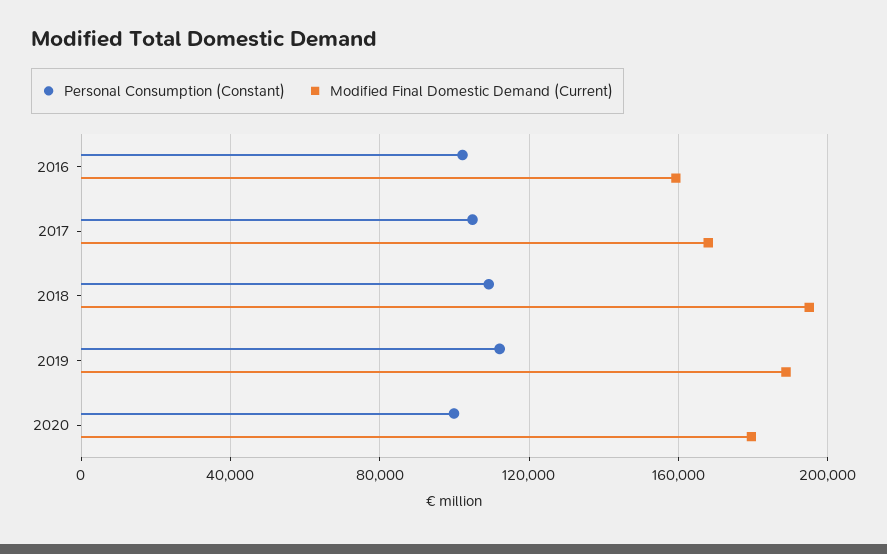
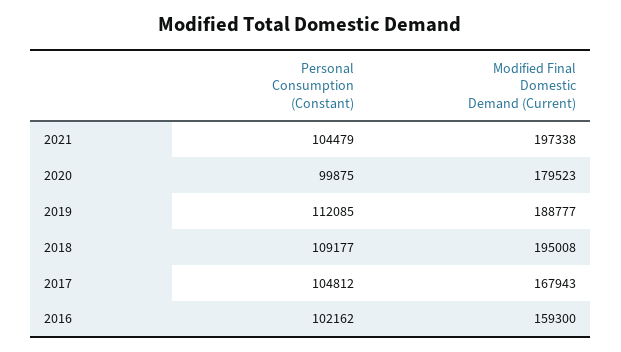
Personal Consumption (Constant), 2021: none -> 104479
Modified Final Domestic Demand (Current), 2021: none -> 197338

